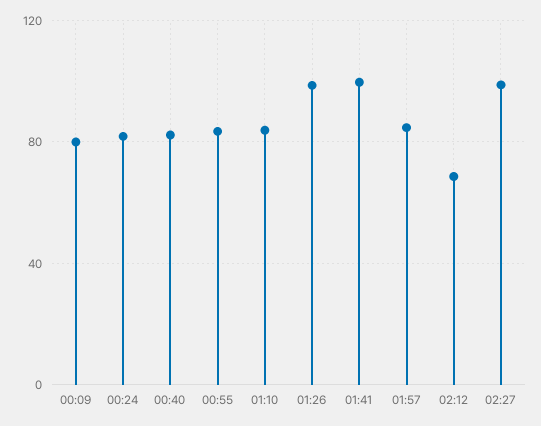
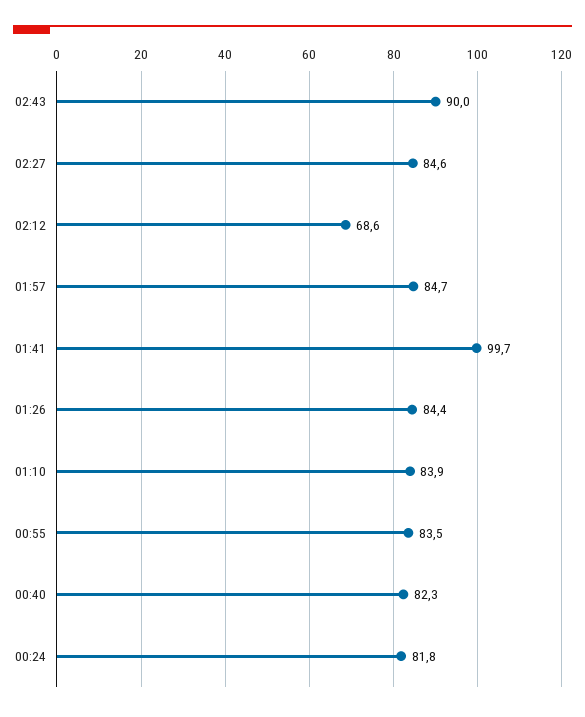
00:09: 80 -> none
01:26: 100 -> 84.4
02:27: 100 -> 84.6
02:43: none -> 90

